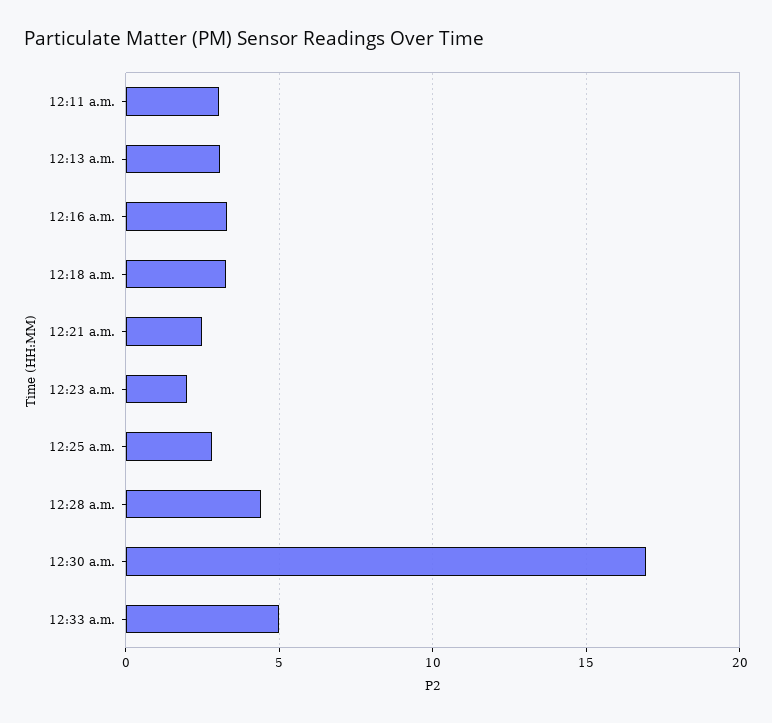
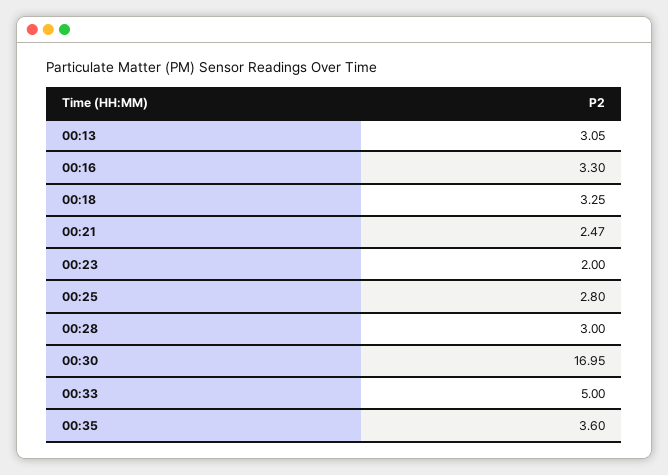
12:11 a.m.: 3 -> none
12:28 a.m.: 4.5 -> 3
00:35: none -> 3.6

